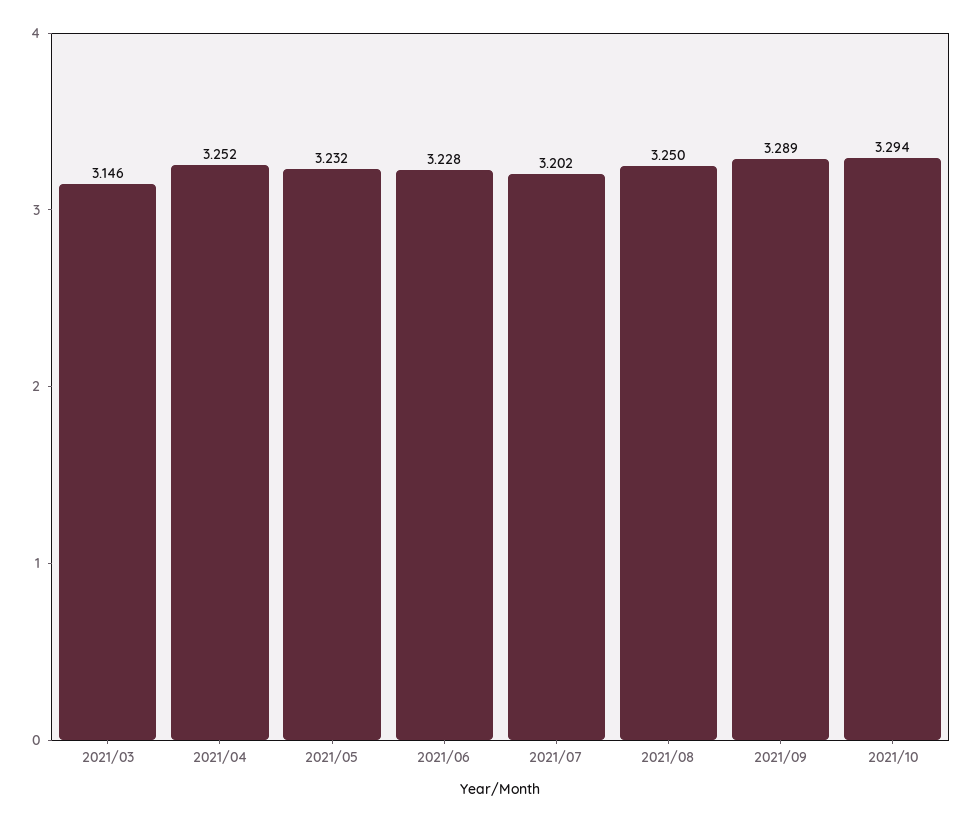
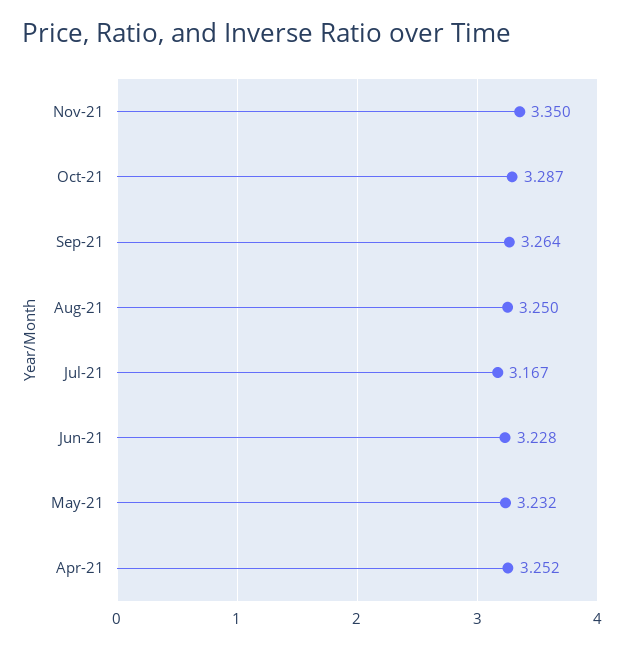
2021/03: 3.146 -> none
2021/07: 3.202 -> 3.167
2021/09: 3.289 -> 3.264
2021/10: 3.294 -> 3.287
Nov-21: none -> 3.35

